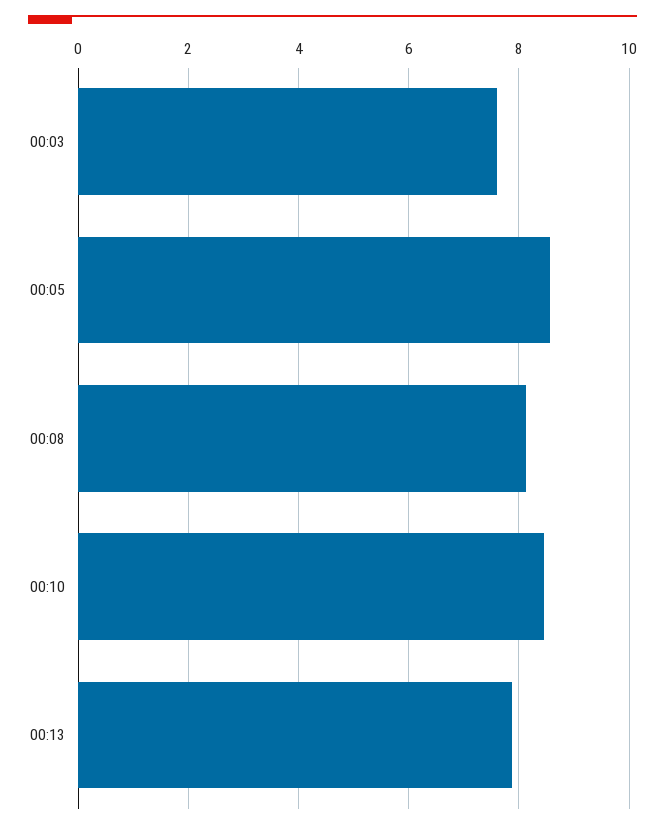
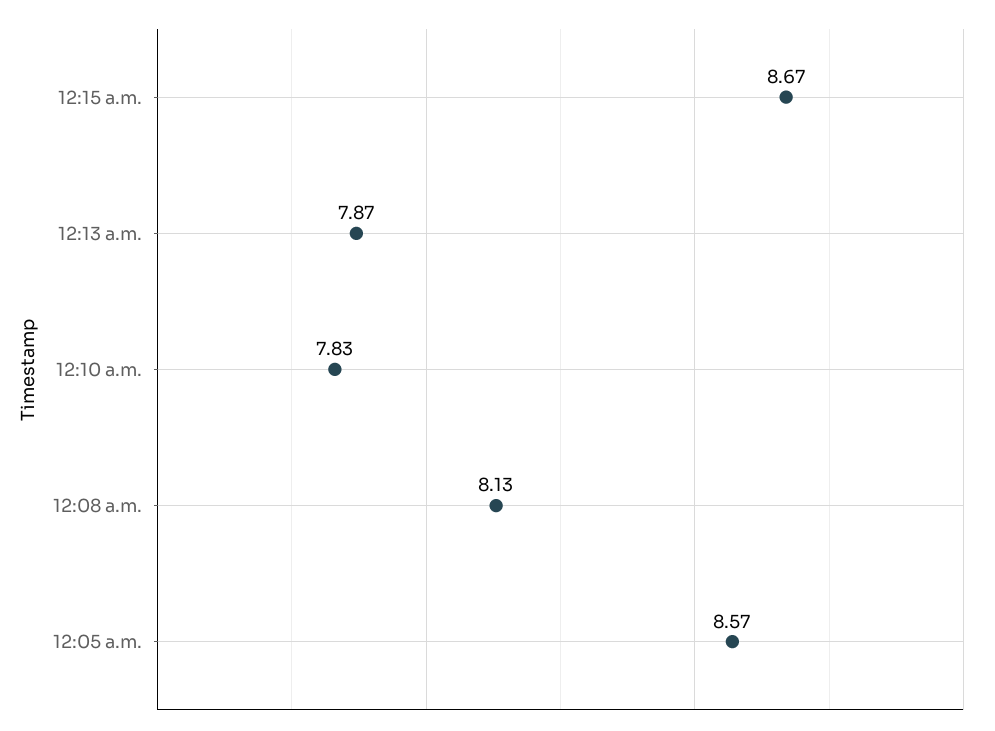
00:03: 7.6 -> none
00:10: 8.4 -> 7.83
12:15 a.m.: none -> 8.67

